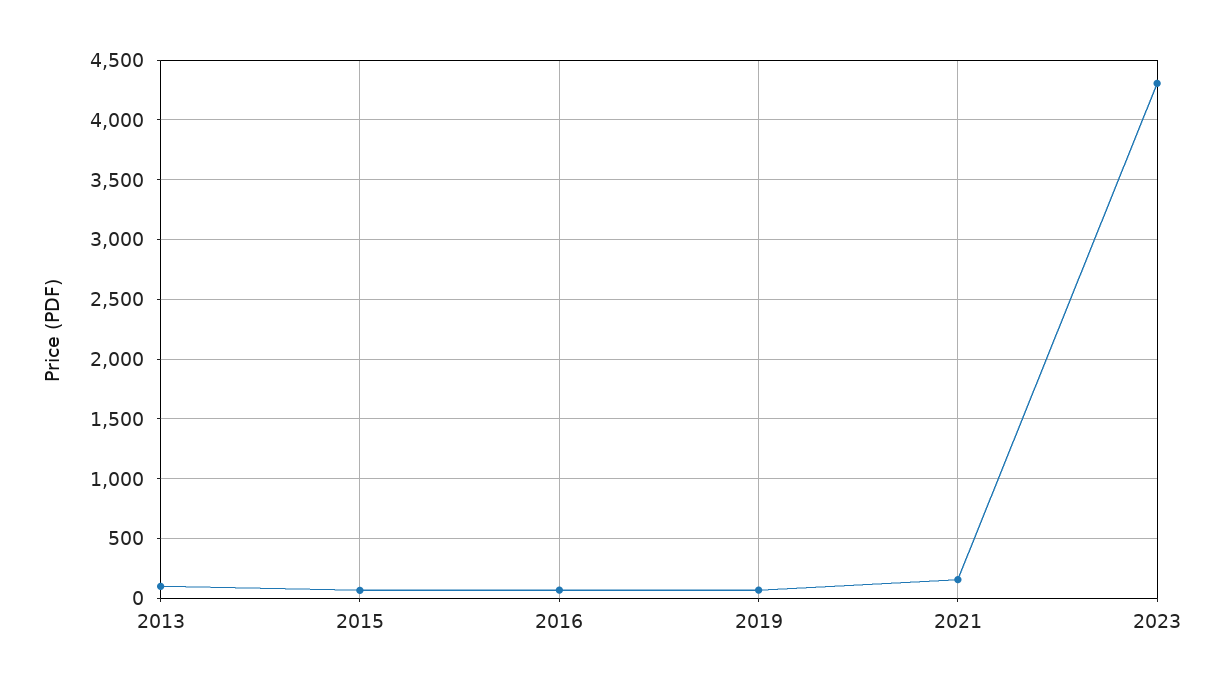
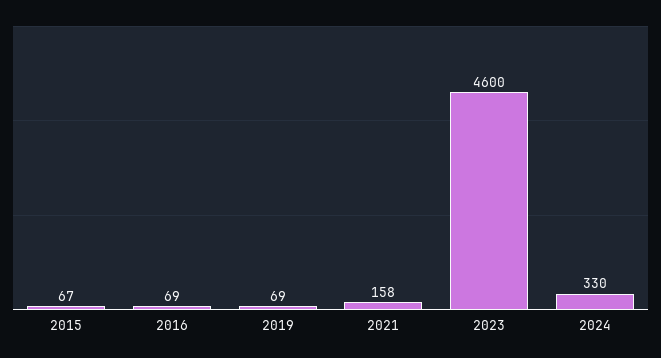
2013: 100 -> none
2023: 4300 -> 4600
2024: none -> 330

